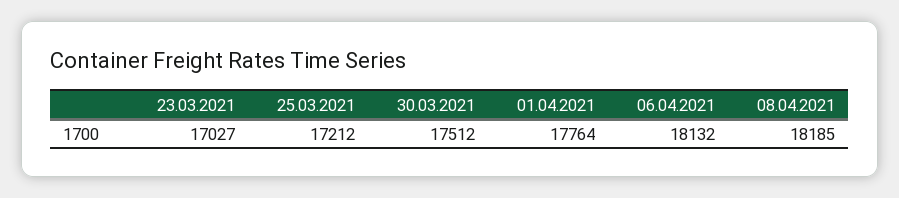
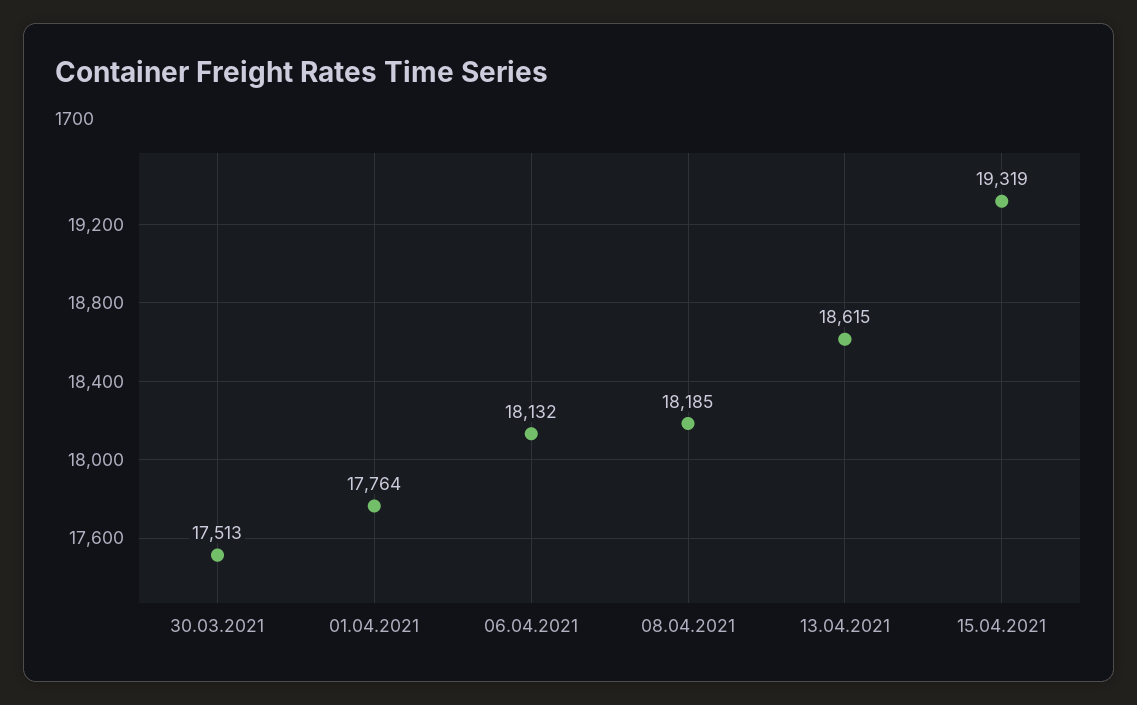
23.03.2021: 17027 -> none
25.03.2021: 17212 -> none
30.03.2021: 17512 -> 17513
13.04.2021: none -> 18615
15.04.2021: none -> 19319

